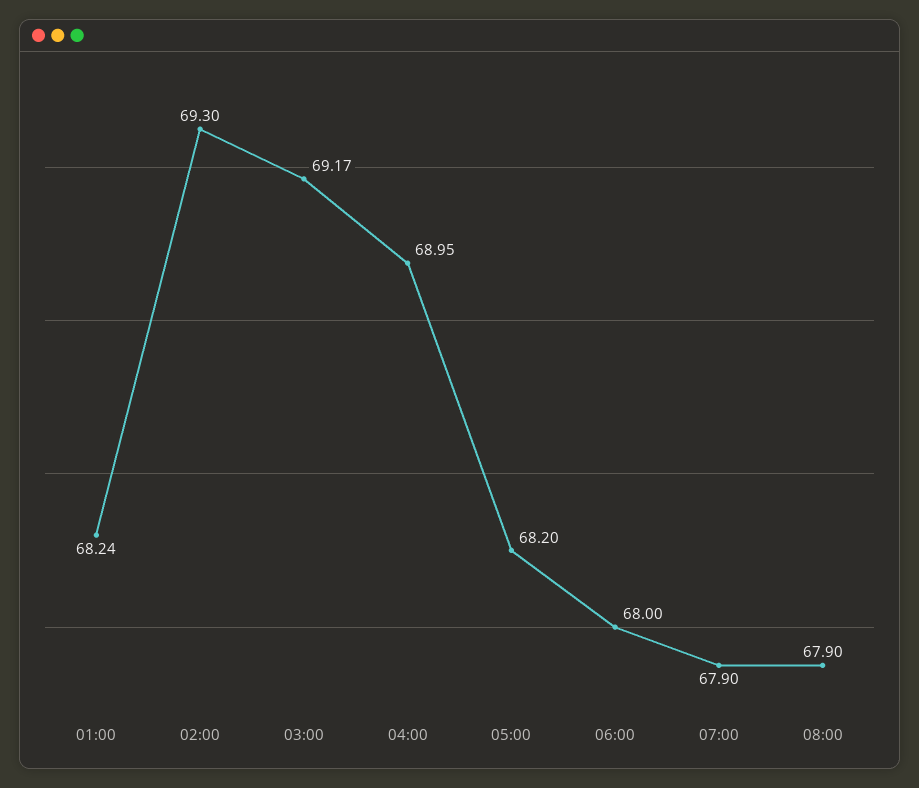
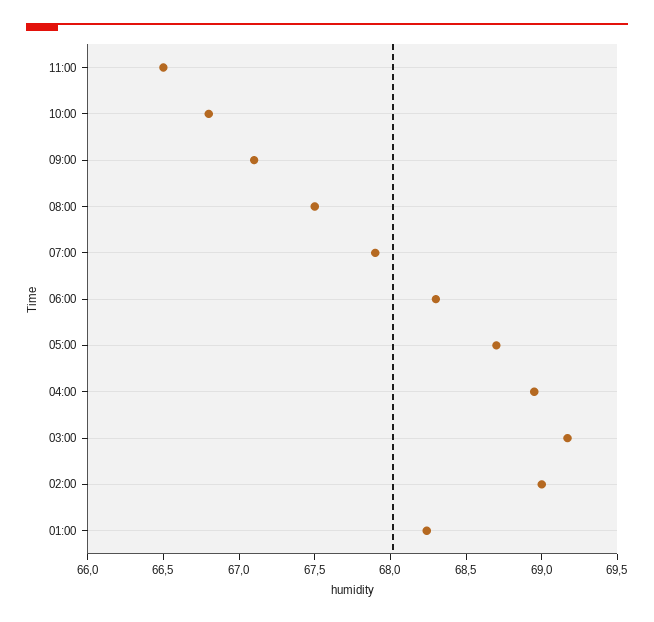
02:00: 69.3 -> 69
05:00: 68.2 -> 68.7
06:00: 68 -> 68.3
08:00: 67.9 -> 67.5
11:00: none -> 66.5
10:00: none -> 66.8
09:00: none -> 67.1

